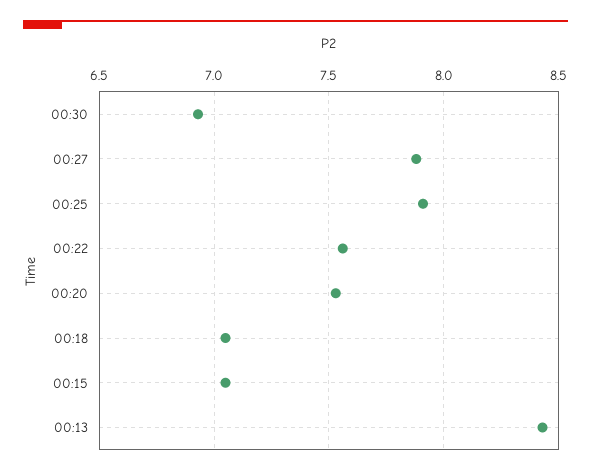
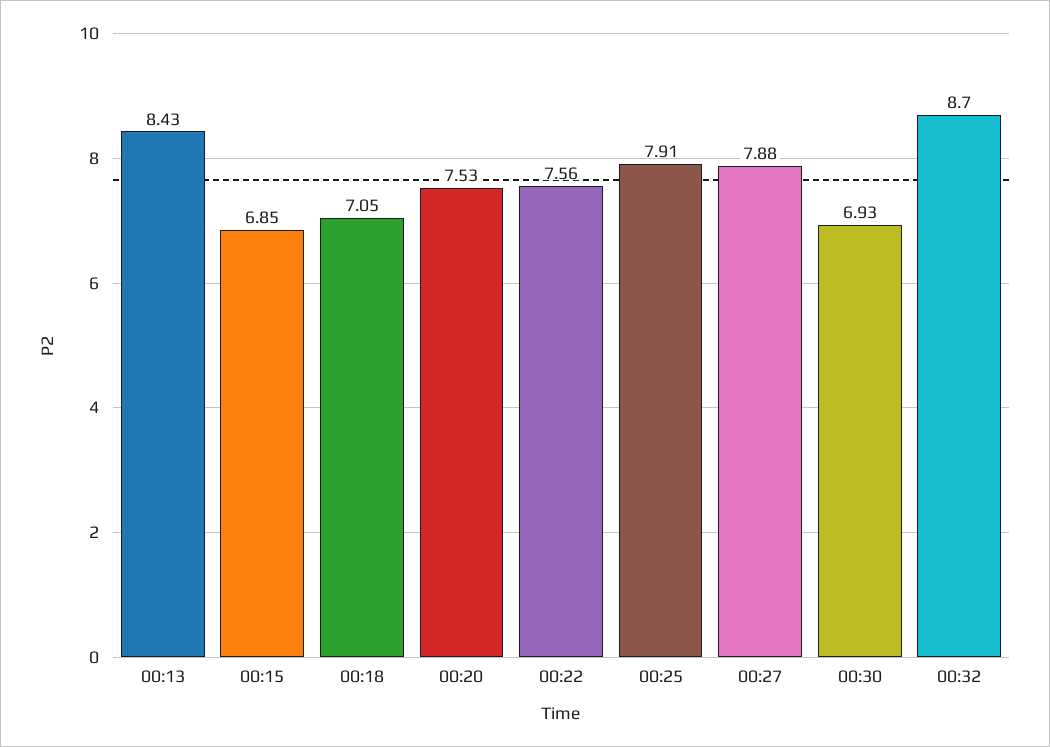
00:15: 7.05 -> 6.85
00:32: none -> 8.7

